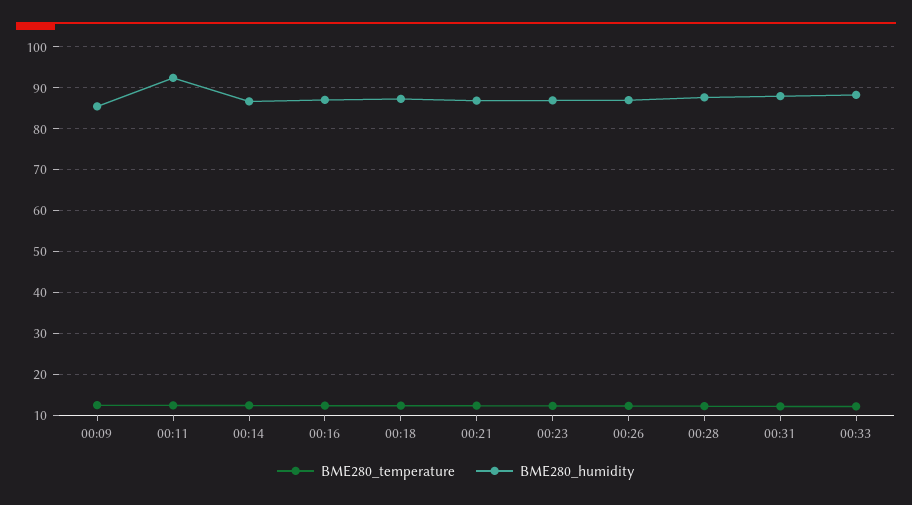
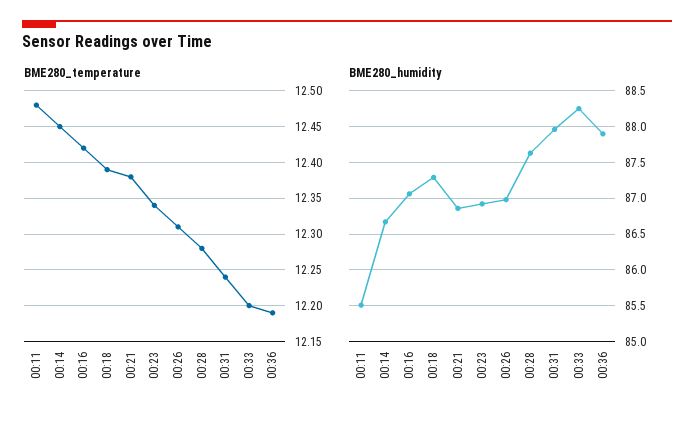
BME280_temperature, 00:09: 12 -> none
BME280_humidity, 00:09: 86 -> none
BME280_humidity, 00:11: 92 -> 85.5
BME280_temperature, 00:36: none -> 12.19
BME280_humidity, 00:36: none -> 87.9

